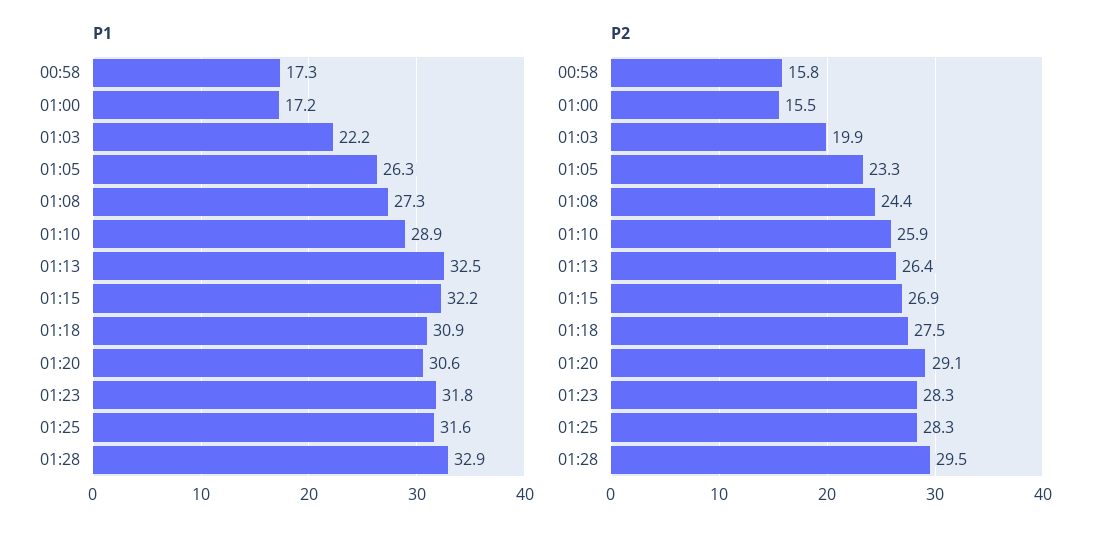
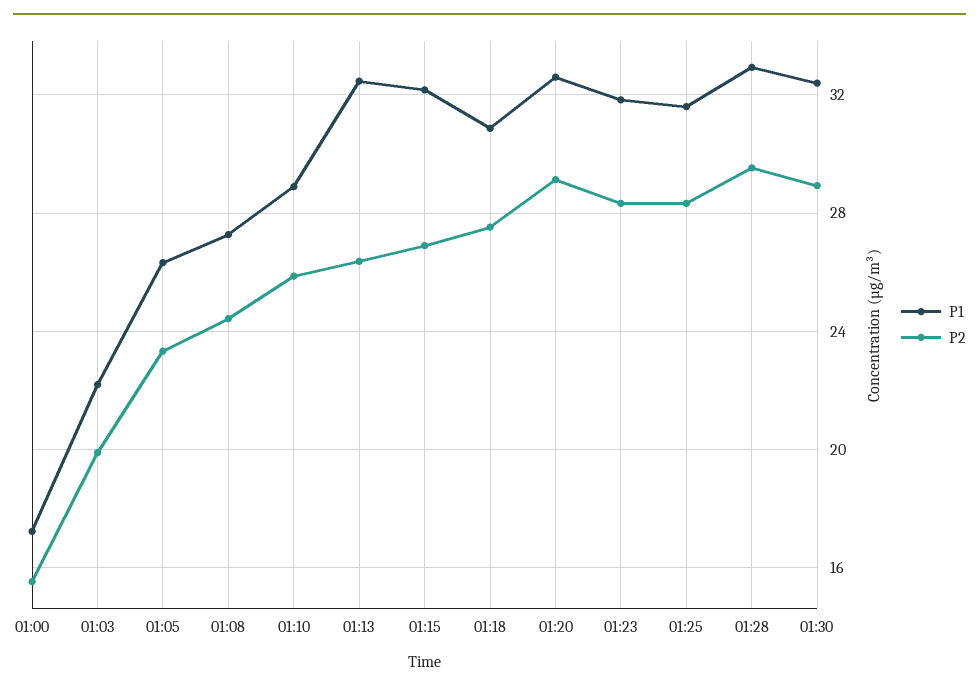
P1, 00:58: 17.3 -> none
P1, 01:20: 30.6 -> 32.5
P2, 00:58: 15.8 -> none
P1, 01:30: none -> 32.5
P2, 01:30: none -> 29

